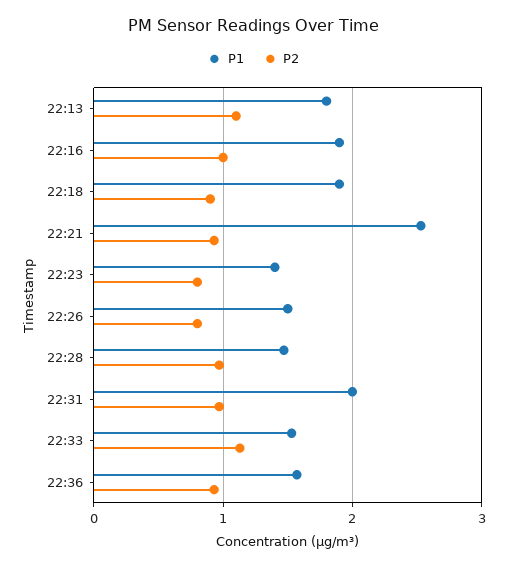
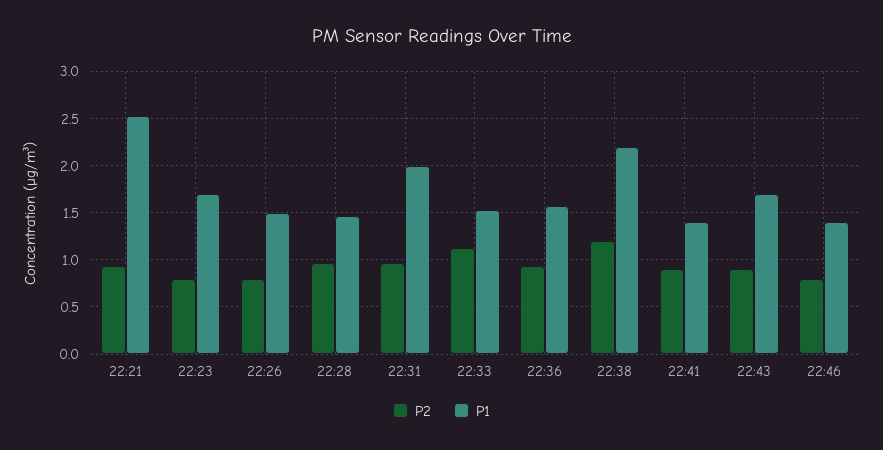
P1, 22:13: 1.8 -> none
P2, 22:13: 1.1 -> none
P1, 22:16: 1.9 -> none
P2, 22:16: 1 -> none
P1, 22:18: 1.9 -> none
P2, 22:18: 0.9 -> none
P1, 22:23: 1.4 -> 1.7
P2, 22:38: none -> 1.2
P1, 22:38: none -> 2.2
P2, 22:41: none -> 0.9
P1, 22:41: none -> 1.4
P2, 22:43: none -> 0.9
P1, 22:43: none -> 1.7
P2, 22:46: none -> 0.8
P1, 22:46: none -> 1.4

